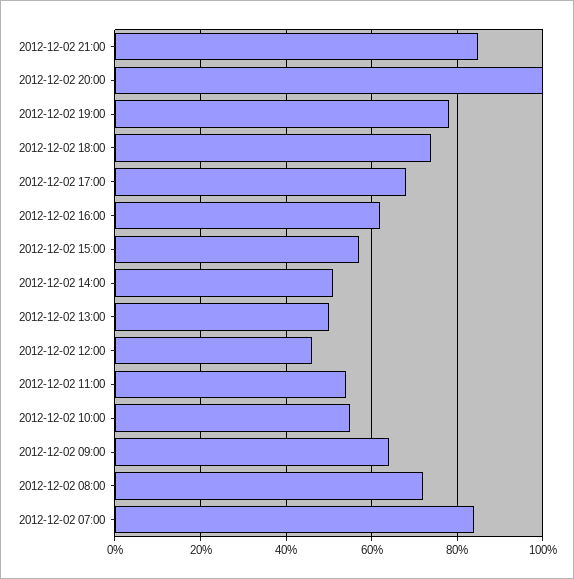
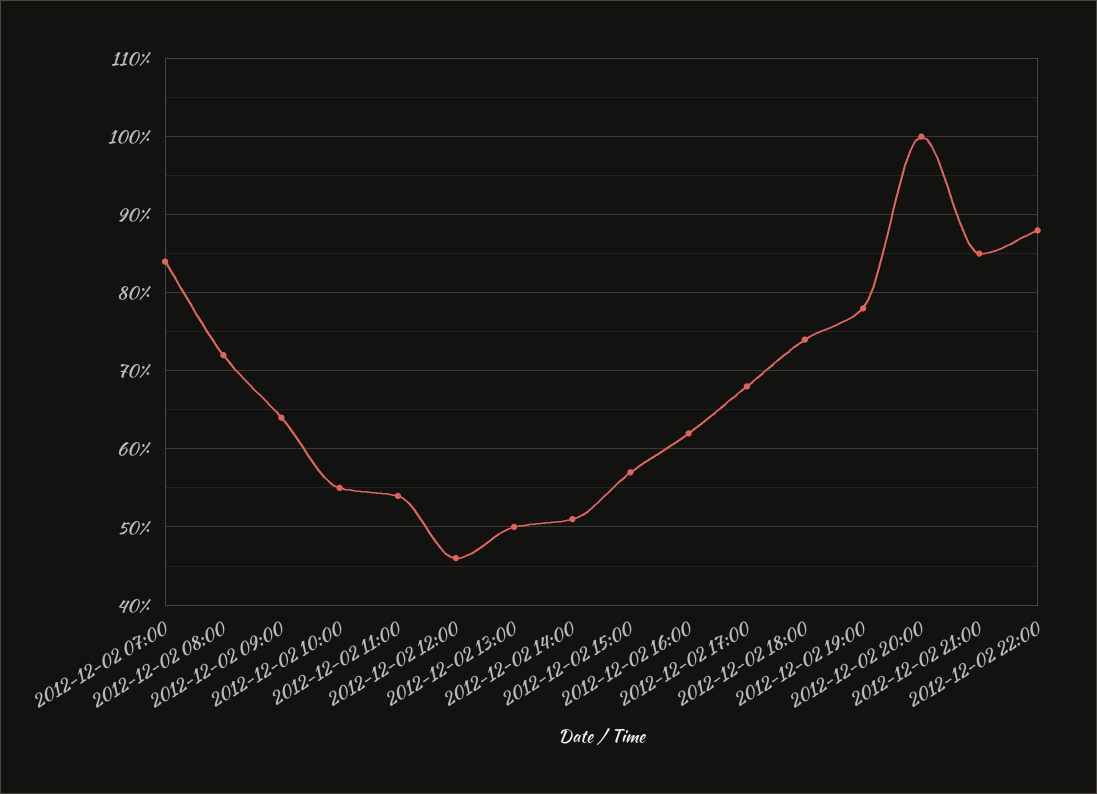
2012-12-02 22:00: none -> 88

